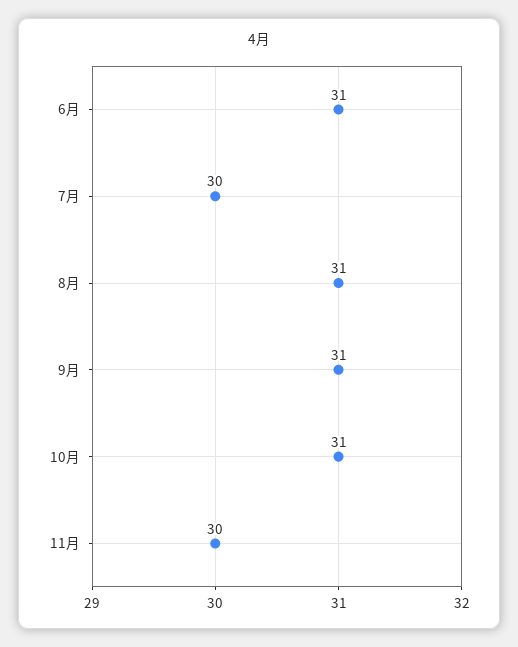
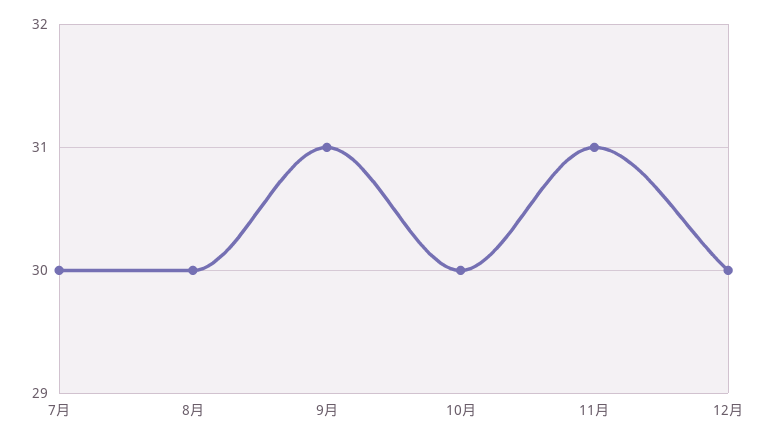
6月: 31 -> none
8月: 31 -> 30
10月: 31 -> 30
11月: 30 -> 31
12月: none -> 30

